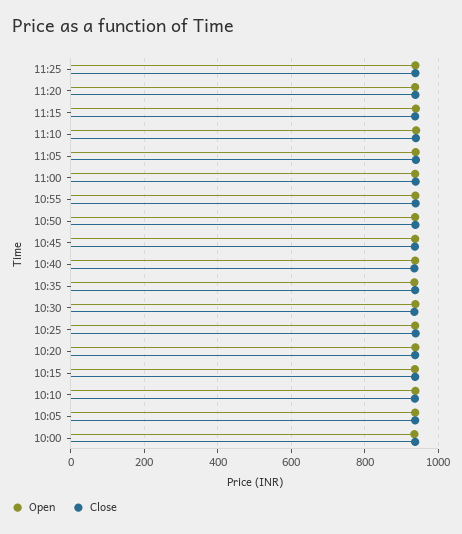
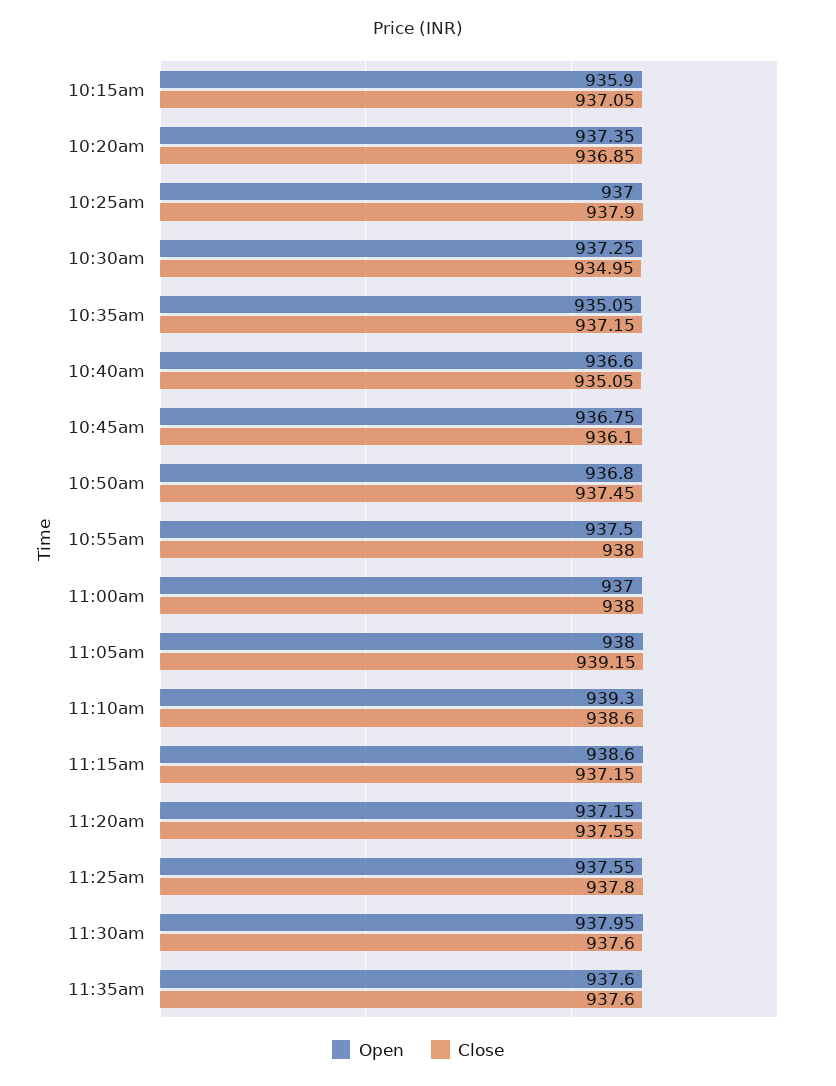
Open, 10:10: 940 -> none
Close, 10:10: 940 -> none
Open, 10:05: 940 -> none
Close, 10:05: 940 -> none
Open, 10:00: 940 -> none
Close, 10:00: 940 -> none
Open, 11:30am: none -> 937.95
Close, 11:30am: none -> 937.6
Open, 11:35am: none -> 937.6
Close, 11:35am: none -> 937.6

